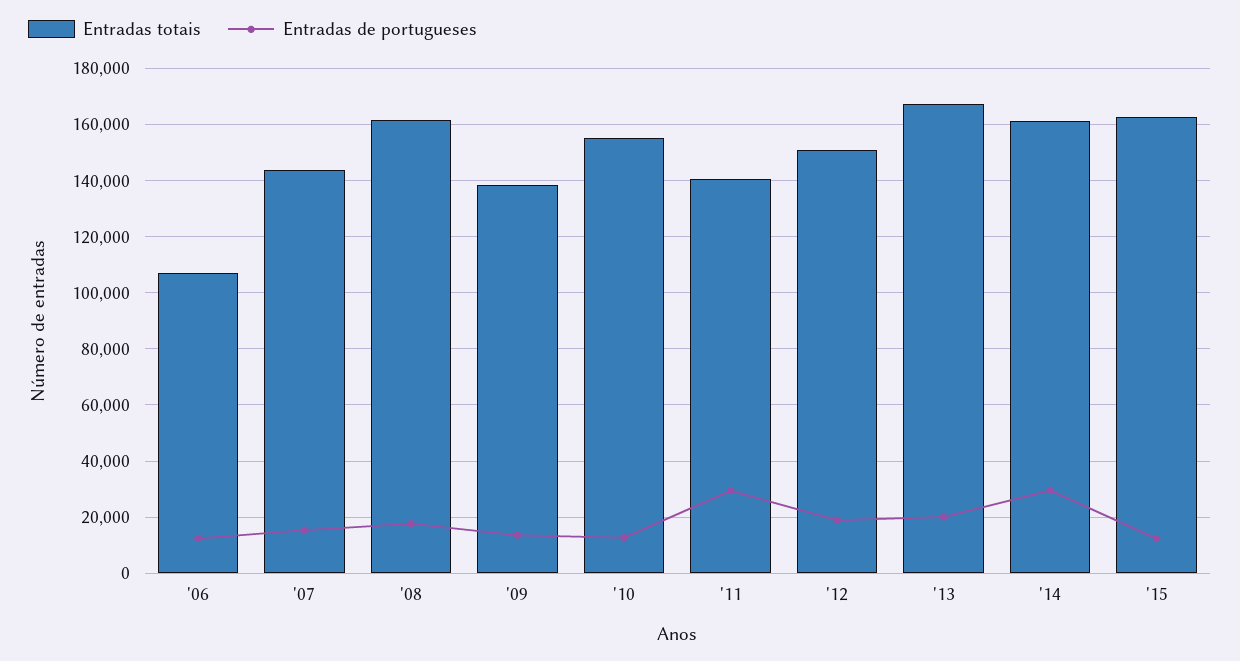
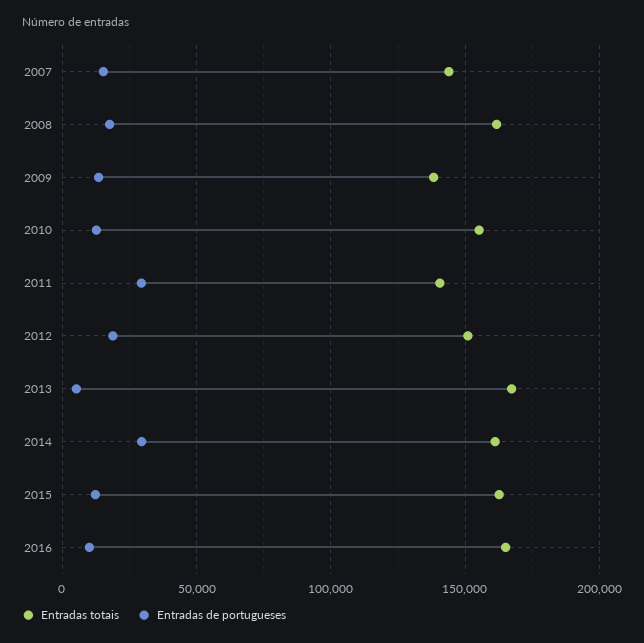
Entradas totais, '06: 107500 -> none
Entradas de portugueses, '06: 12500 -> none
Entradas de portugueses, '13: 20000 -> 5000
Entradas totais, 2016: none -> 165000
Entradas de portugueses, 2016: none -> 10000

